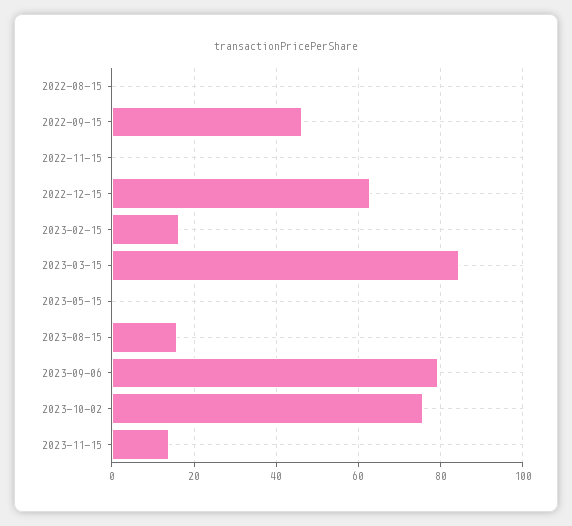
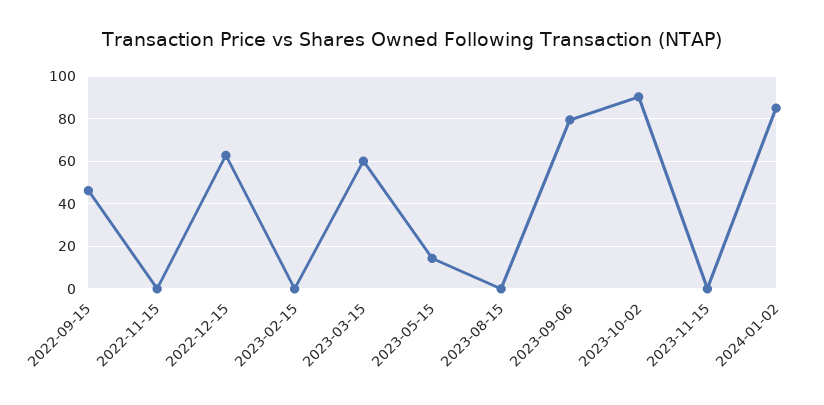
2022-08-15: 0 -> none
2023-02-15: 16 -> 0
2023-03-15: 84 -> 60
2023-05-15: 0 -> 15
2023-08-15: 16 -> 0
2023-10-02: 76 -> 90
2023-11-15: 14 -> 0
2024-01-02: none -> 85

